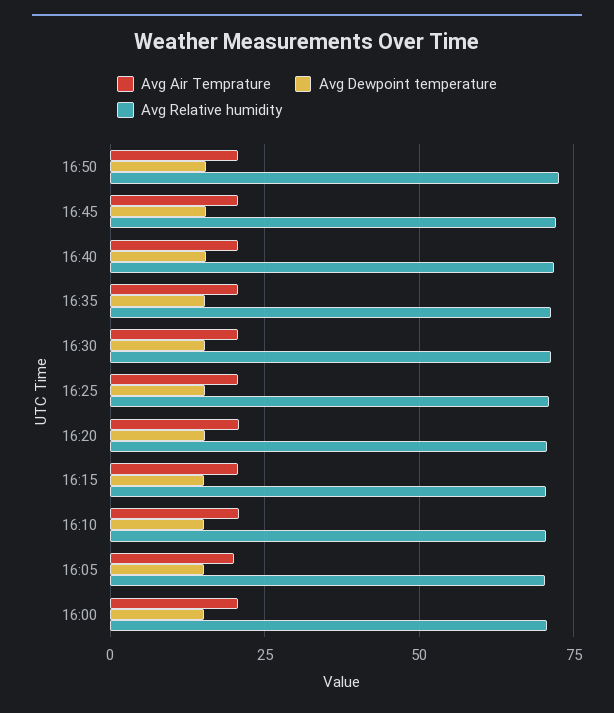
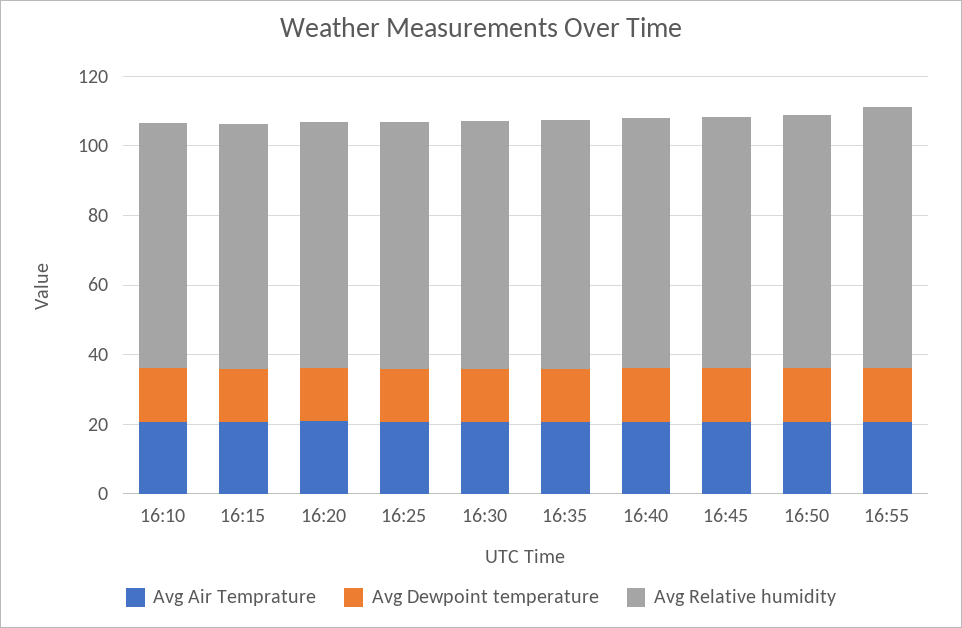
Avg Air Temprature, 16:05: 20 -> none
Avg Dewpoint temperature, 16:05: 15 -> none
Avg Relative humidity, 16:05: 70 -> none
Avg Air Temprature, 16:00: 20 -> none
Avg Dewpoint temperature, 16:00: 15 -> none
Avg Relative humidity, 16:00: 70 -> none
Avg Air Temprature, 16:55: none -> 20
Avg Dewpoint temperature, 16:55: none -> 15
Avg Relative humidity, 16:55: none -> 75

